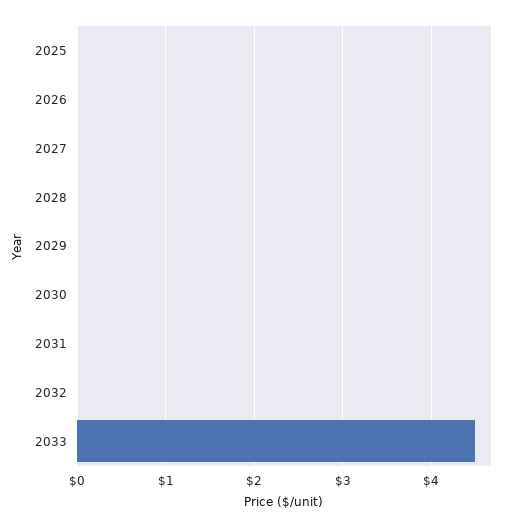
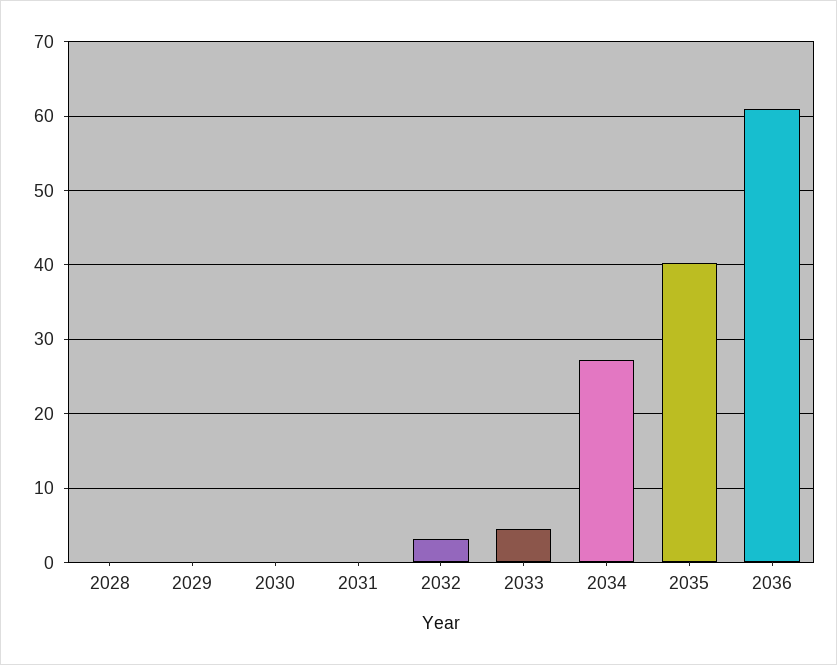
2025: 0 -> none
2026: 0 -> none
2027: 0 -> none
2032: 0 -> 3
2034: none -> 27
2035: none -> 40
2036: none -> 61

